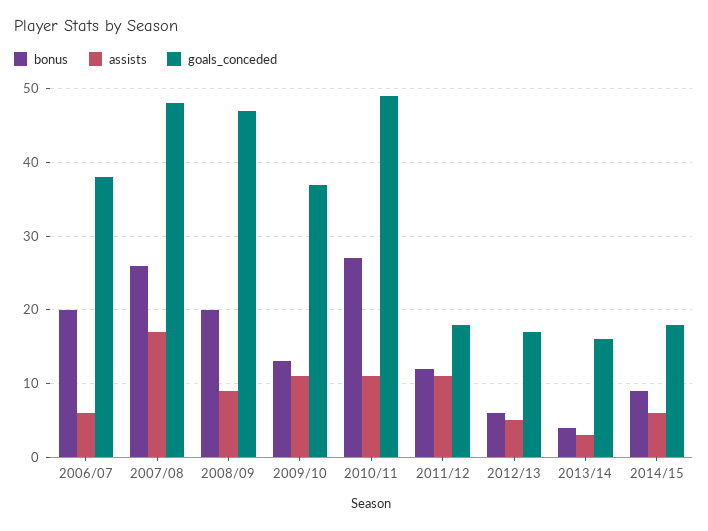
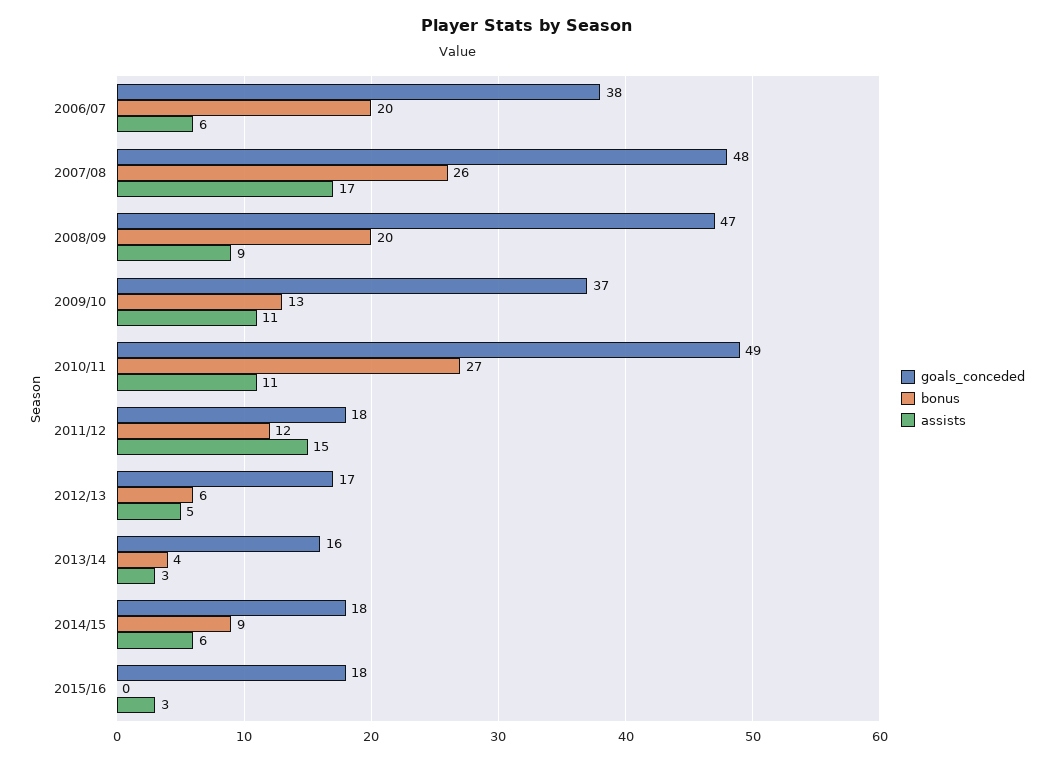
assists, 2011/12: 11 -> 15
goals_conceded, 2015/16: none -> 18
bonus, 2015/16: none -> 0
assists, 2015/16: none -> 3

